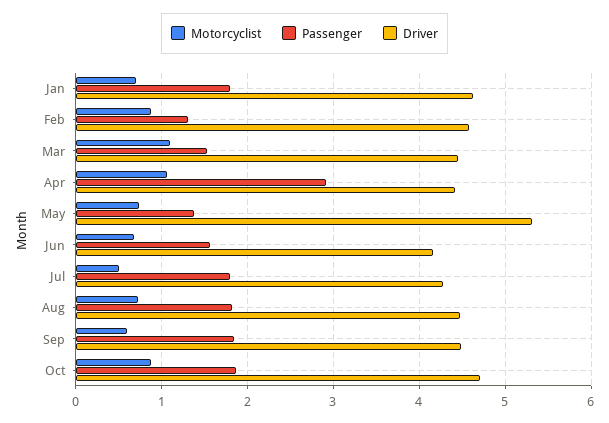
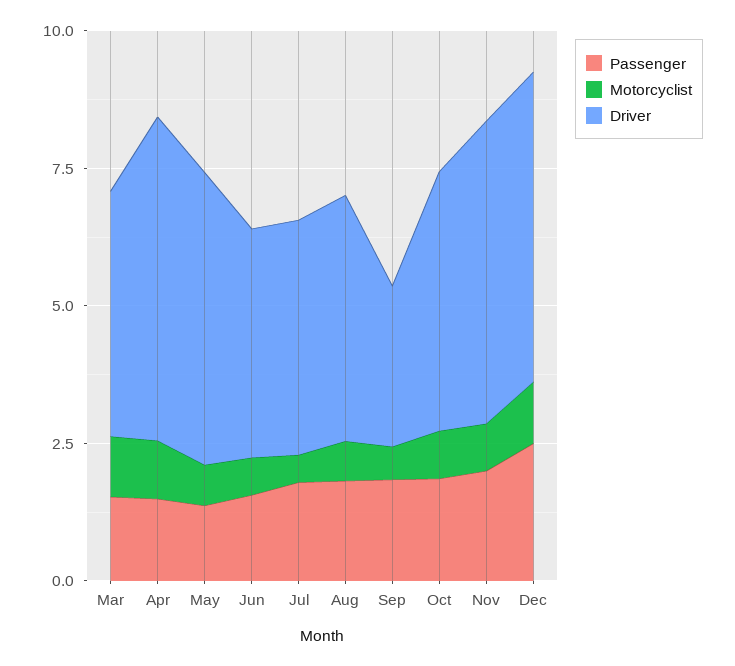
Motorcyclist, Jan: 0.7 -> none
Passenger, Jan: 1.8 -> none
Driver, Jan: 4.6 -> none
Motorcyclist, Feb: 0.9 -> none
Passenger, Feb: 1.3 -> none
Driver, Feb: 4.6 -> none
Passenger, Apr: 2.9 -> 1.5
Driver, Apr: 4.4 -> 6
Driver, Sep: 4.5 -> 3
Passenger, Nov: none -> 2
Motorcyclist, Nov: none -> 1
Driver, Nov: none -> 5.5
Passenger, Dec: none -> 2.5
Motorcyclist, Dec: none -> 1
Driver, Dec: none -> 5.5

